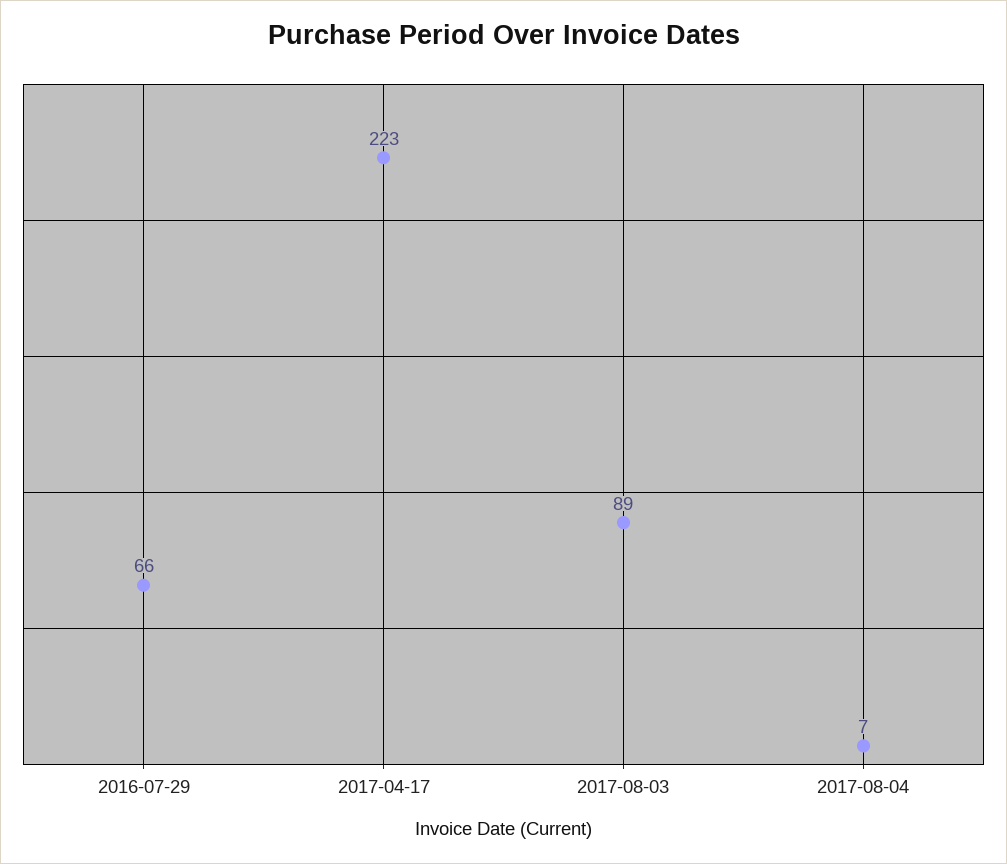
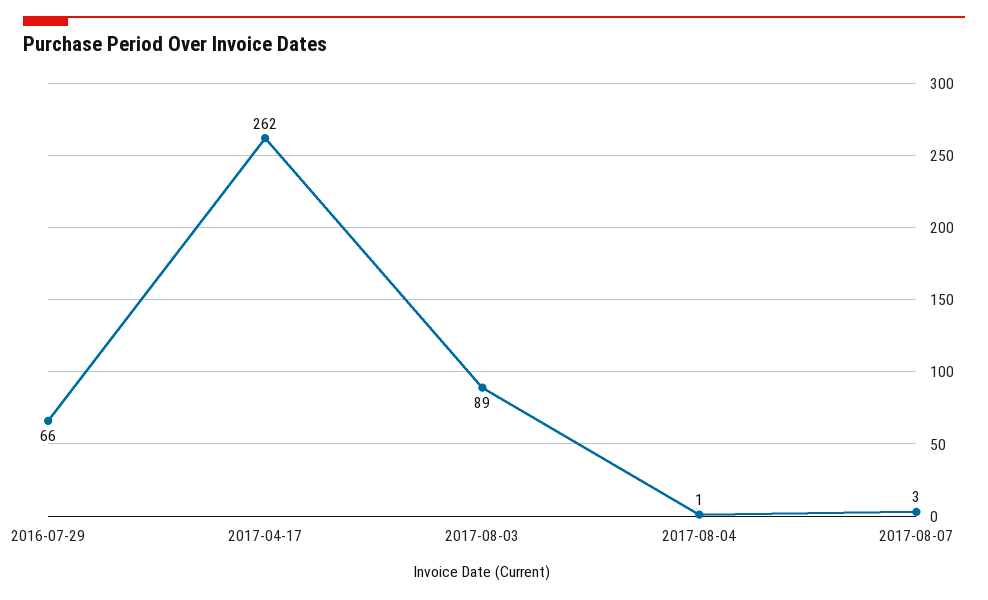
2017-04-17: 223 -> 262
2017-08-04: 7 -> 1
2017-08-07: none -> 3

